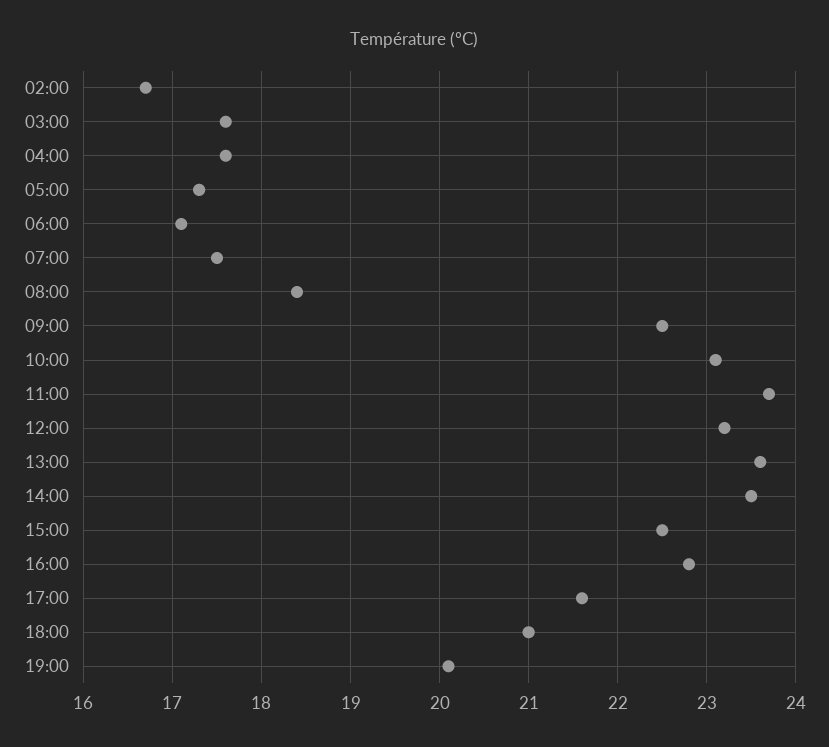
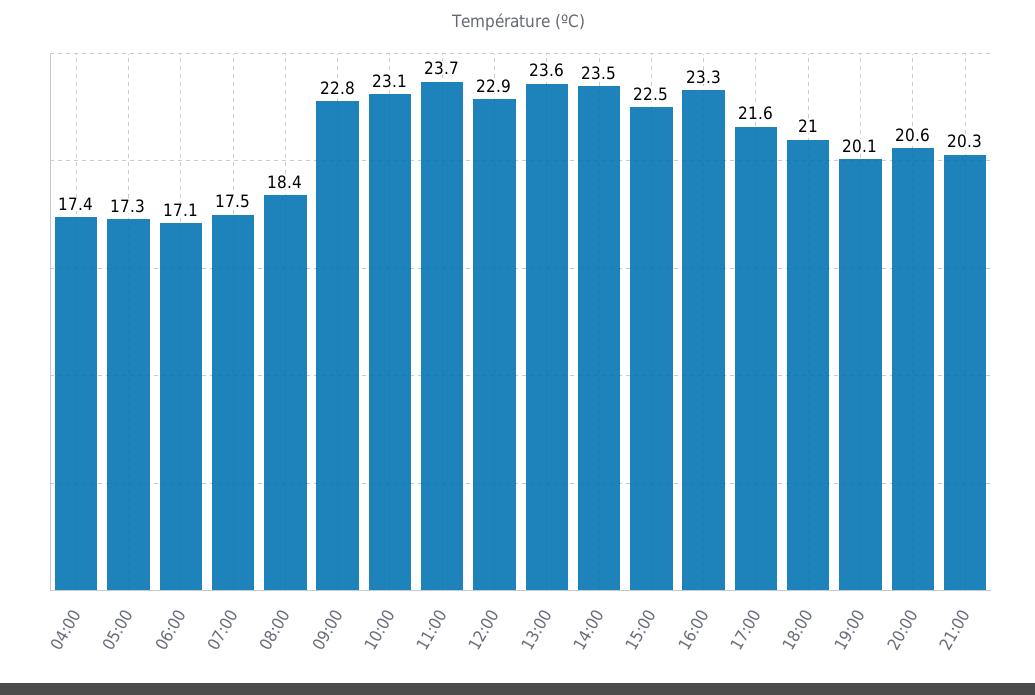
02:00: 16.7 -> none
03:00: 17.6 -> none
04:00: 17.6 -> 17.4
09:00: 22.5 -> 22.8
12:00: 23.2 -> 22.9
16:00: 22.8 -> 23.3
20:00: none -> 20.6
21:00: none -> 20.3

